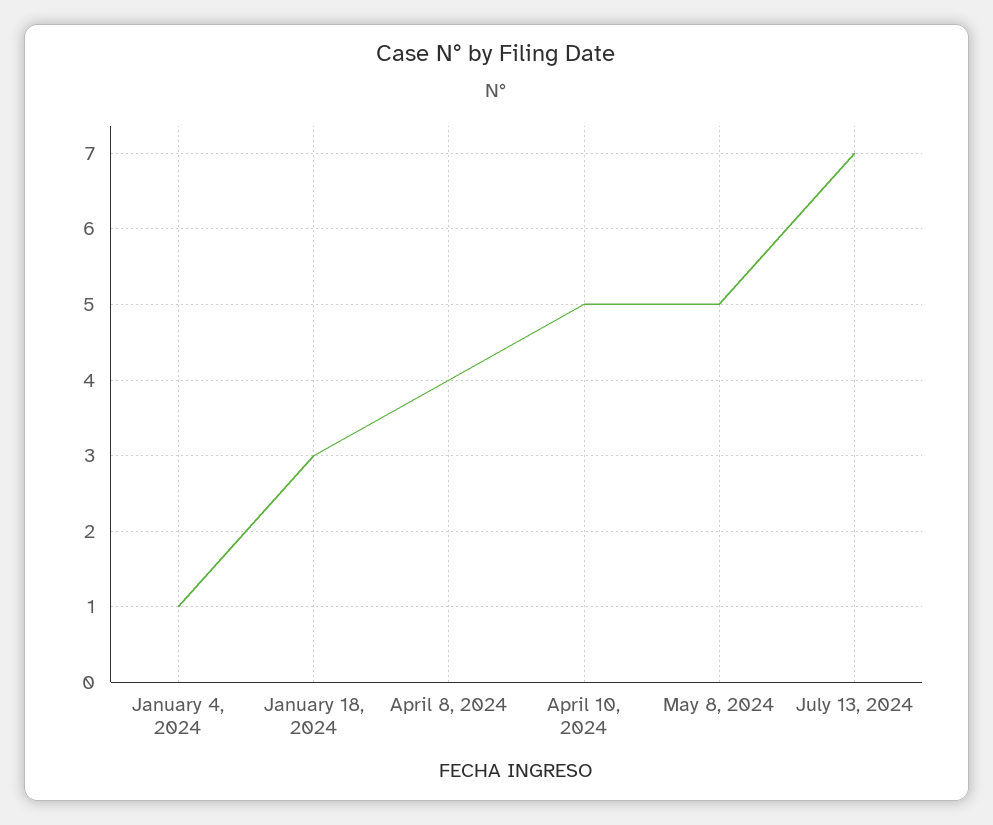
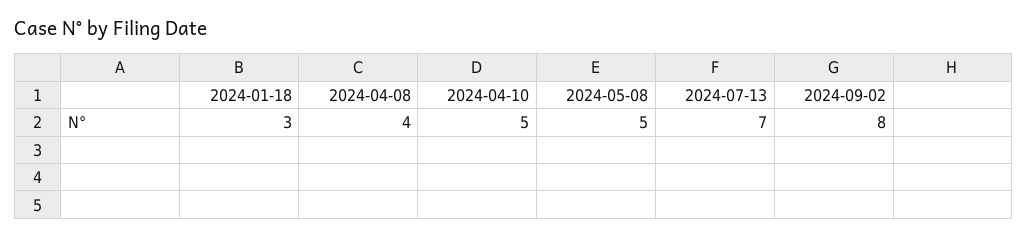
January 4, 2024: 1 -> none
2024-09-02: none -> 8

